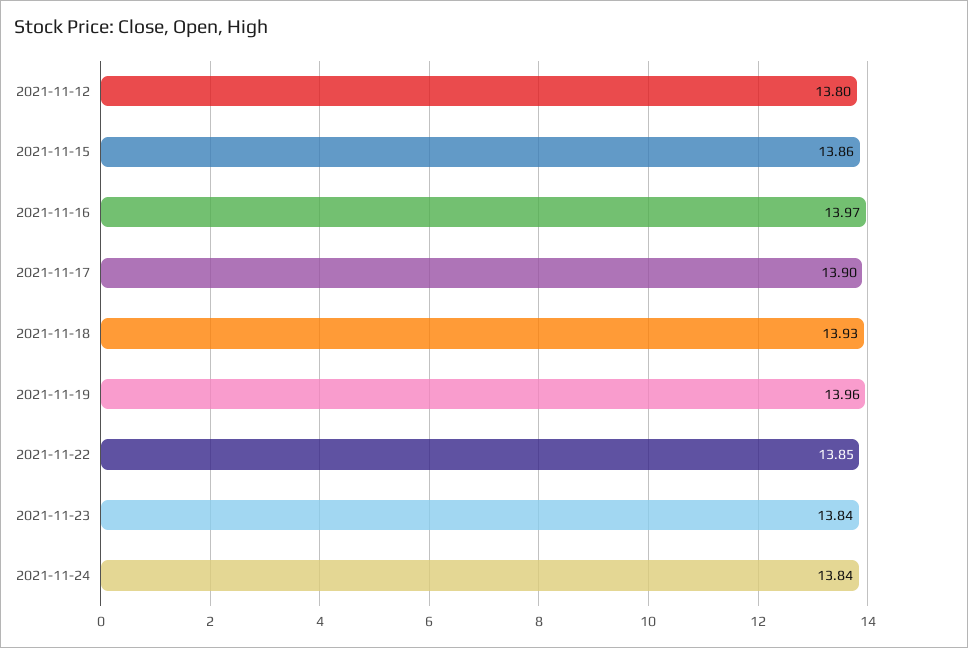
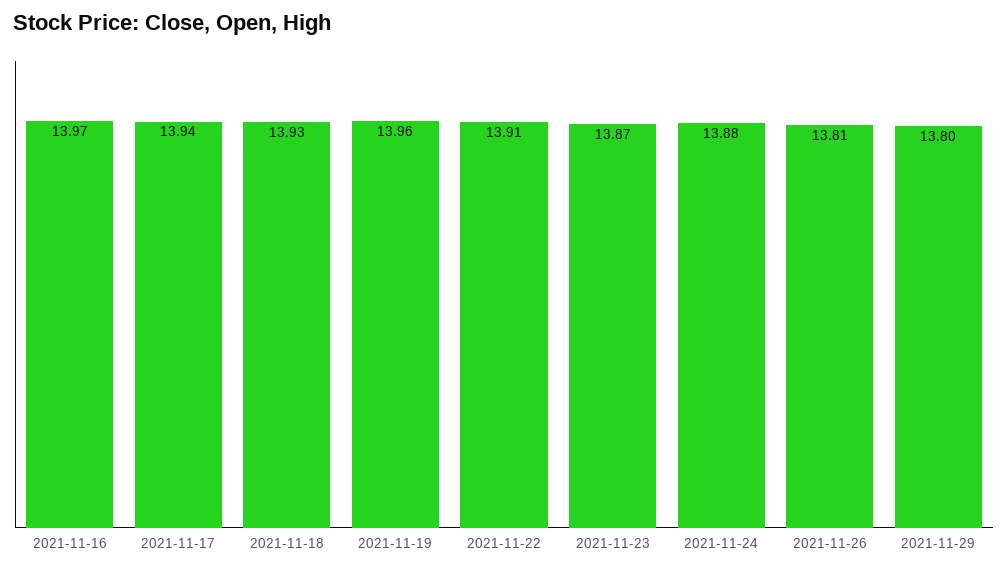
2021-11-12: 13.8 -> none
2021-11-15: 13.86 -> none
2021-11-17: 13.9 -> 13.94
2021-11-22: 13.85 -> 13.91
2021-11-23: 13.84 -> 13.87
2021-11-24: 13.84 -> 13.88
2021-11-26: none -> 13.81
2021-11-29: none -> 13.8

